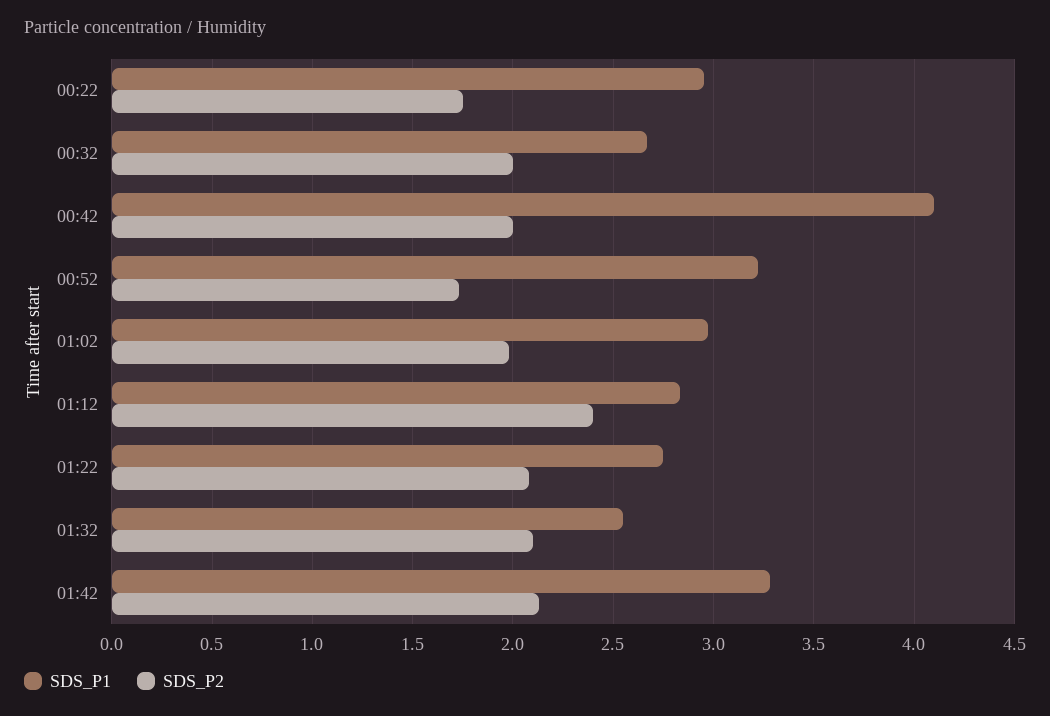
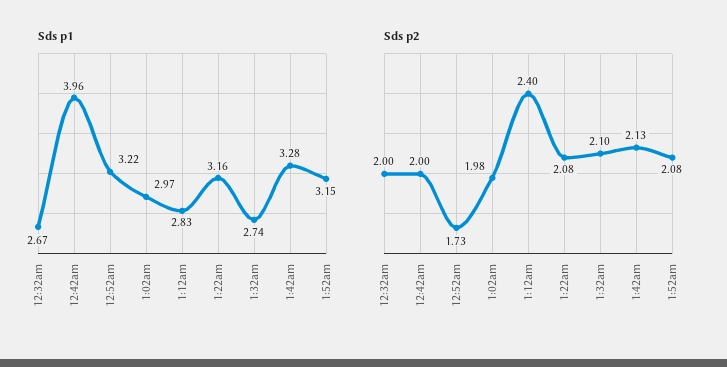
SDS_P1, 00:22: 2.95 -> none
SDS_P2, 00:22: 1.75 -> none
SDS_P1, 00:42: 4.1 -> 3.96
SDS_P1, 01:22: 2.75 -> 3.16
SDS_P1, 01:32: 2.55 -> 2.74
SDS_P1, 1:52am: none -> 3.15
SDS_P2, 1:52am: none -> 2.08

